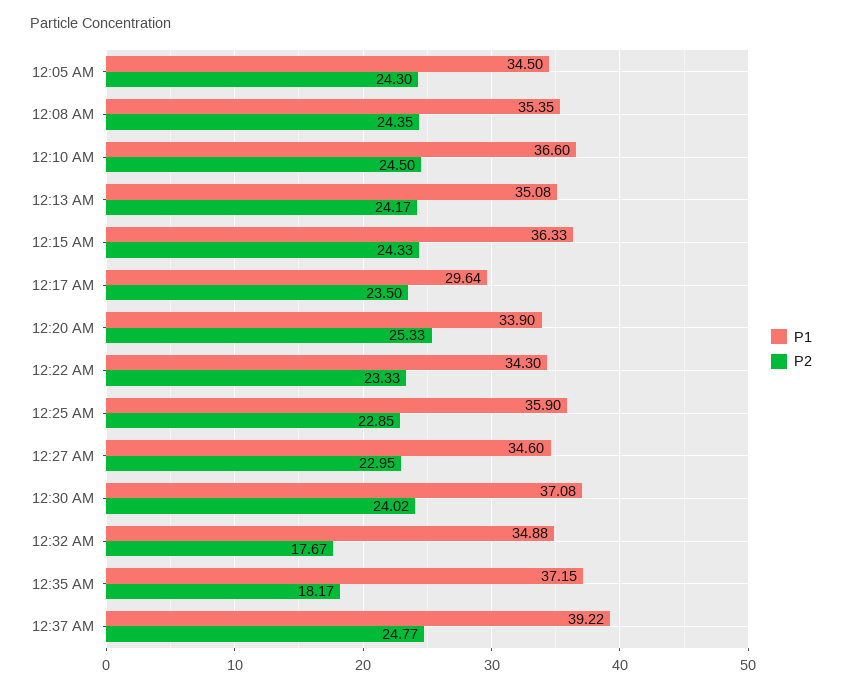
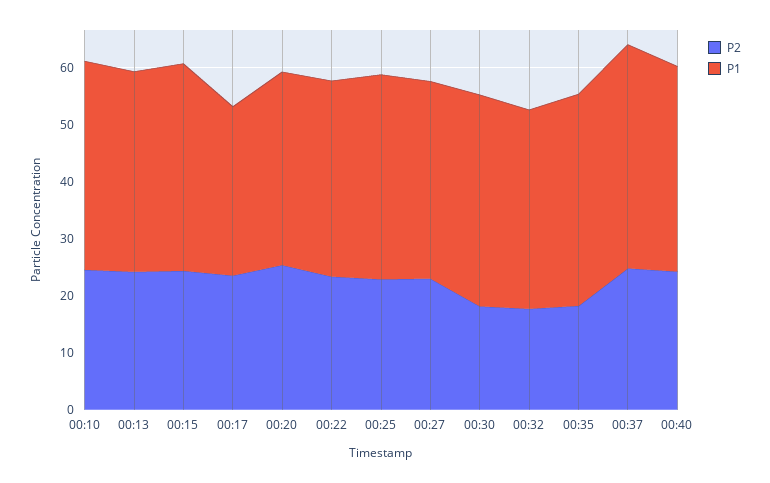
P1, 12:05 AM: 34.5 -> none
P2, 12:05 AM: 24.3 -> none
P1, 12:08 AM: 35.35 -> none
P2, 12:08 AM: 24.35 -> none
P2, 12:30 AM: 24.02 -> 18
P2, 00:40: none -> 24
P1, 00:40: none -> 36

